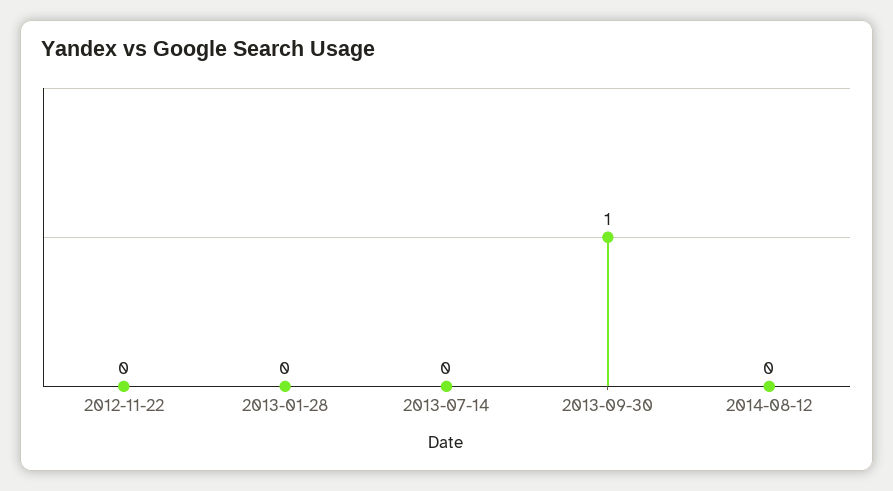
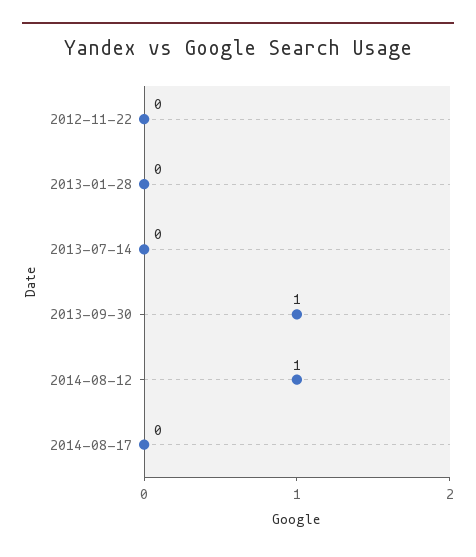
2014-08-12: 0 -> 1
2014-08-17: none -> 0

